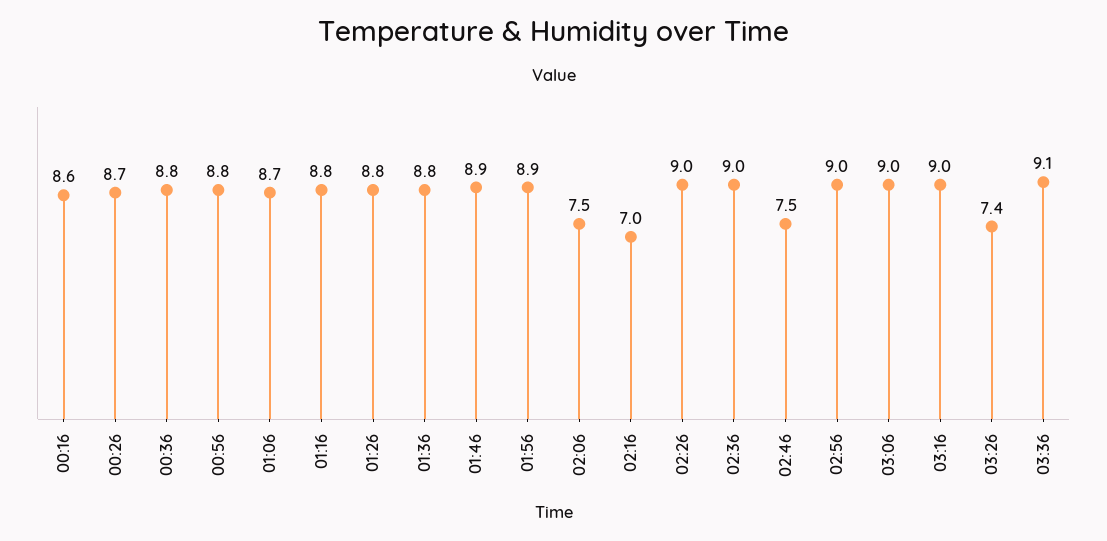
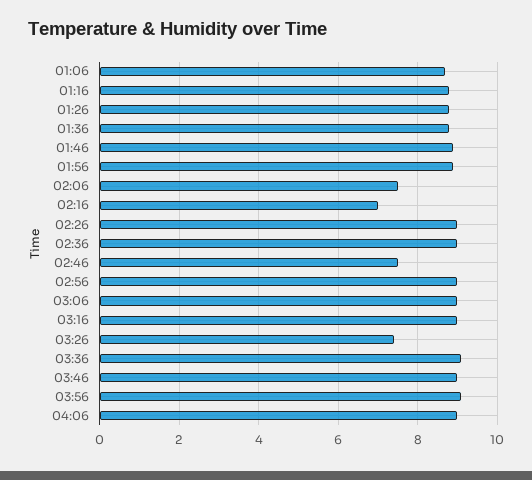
00:16: 8.6 -> none
00:26: 8.7 -> none
00:36: 8.8 -> none
00:56: 8.8 -> none
03:46: none -> 9
03:56: none -> 9
04:06: none -> 9

